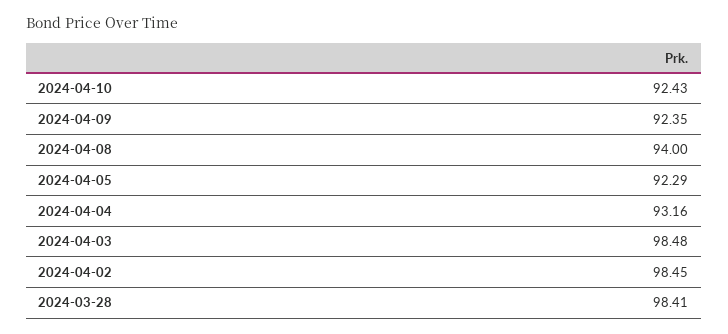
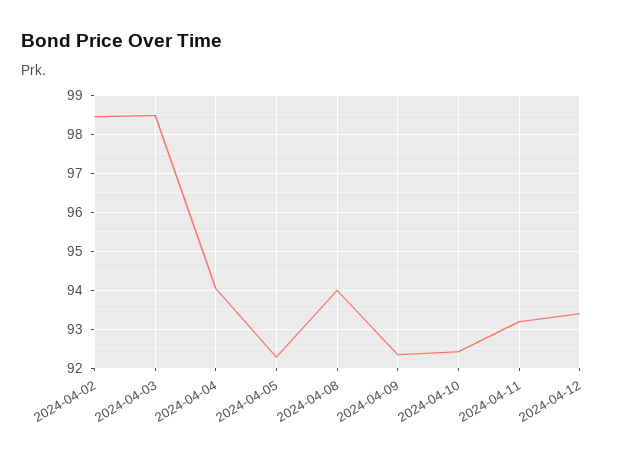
2024-04-04: 93.16 -> 94
2024-03-28: 98.41 -> none
2024-04-11: none -> 93.2
2024-04-12: none -> 93.4

